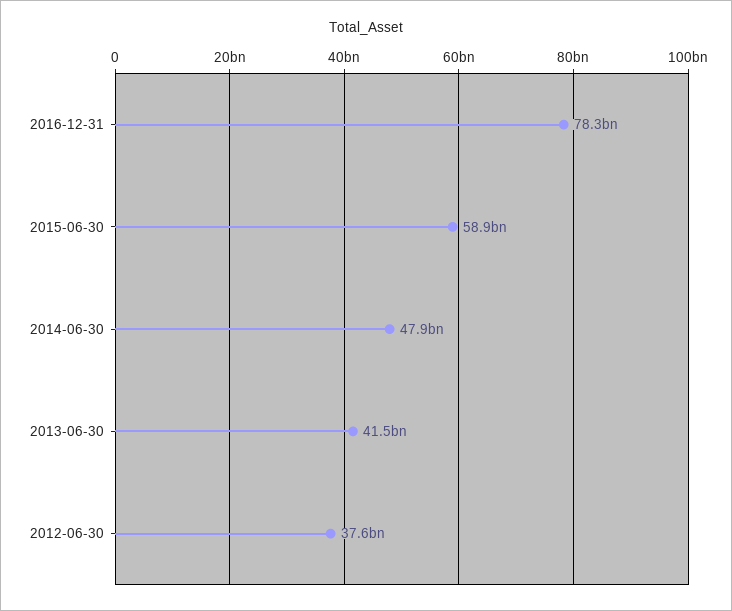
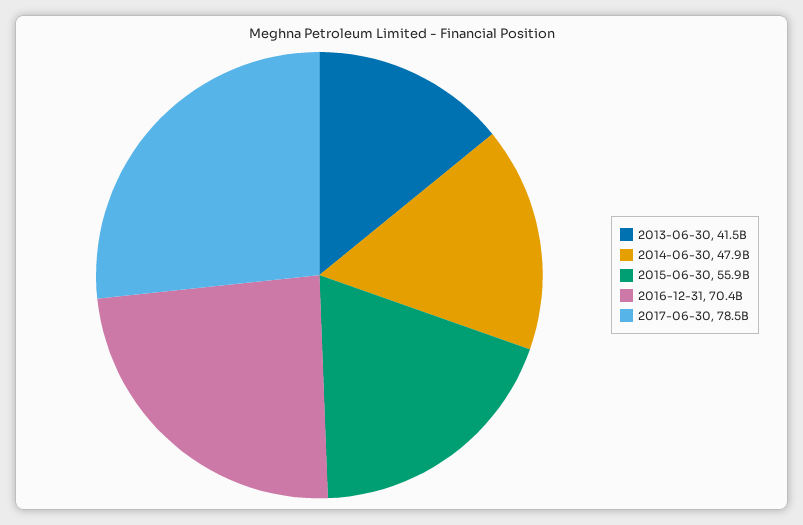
2016-12-31: 78300000000 -> 70400000000
2015-06-30: 58900000000 -> 55900000000
2012-06-30: 37600000000 -> none
2017-06-30: none -> 78500000000

